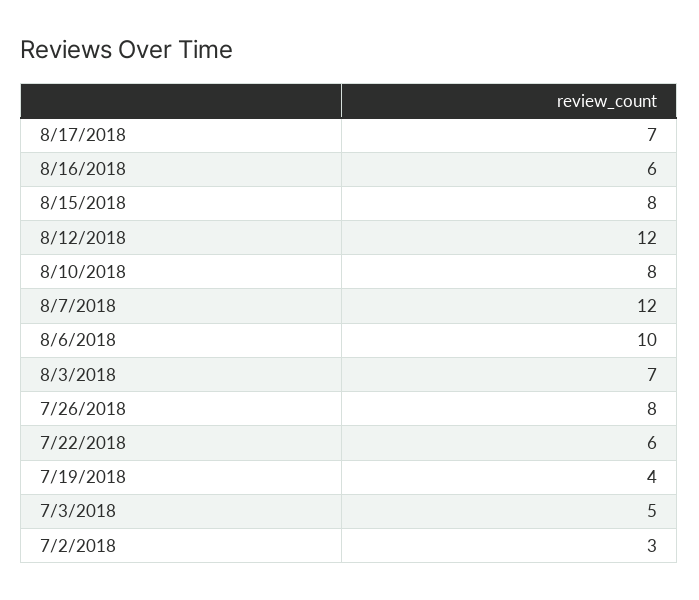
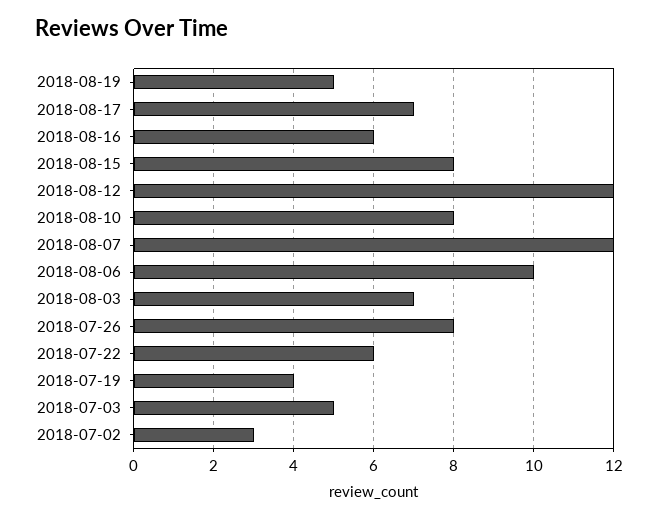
2018-08-19: none -> 5

